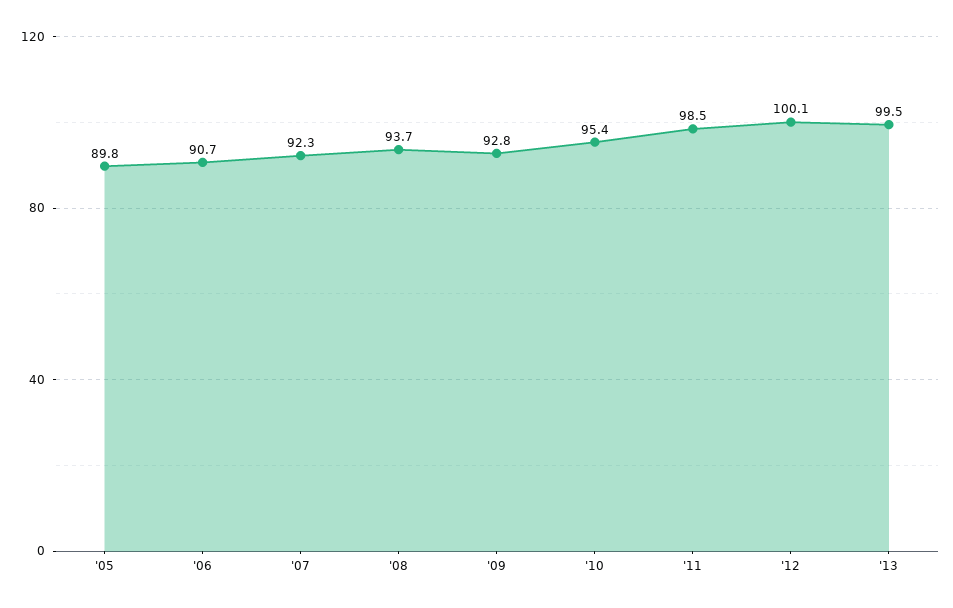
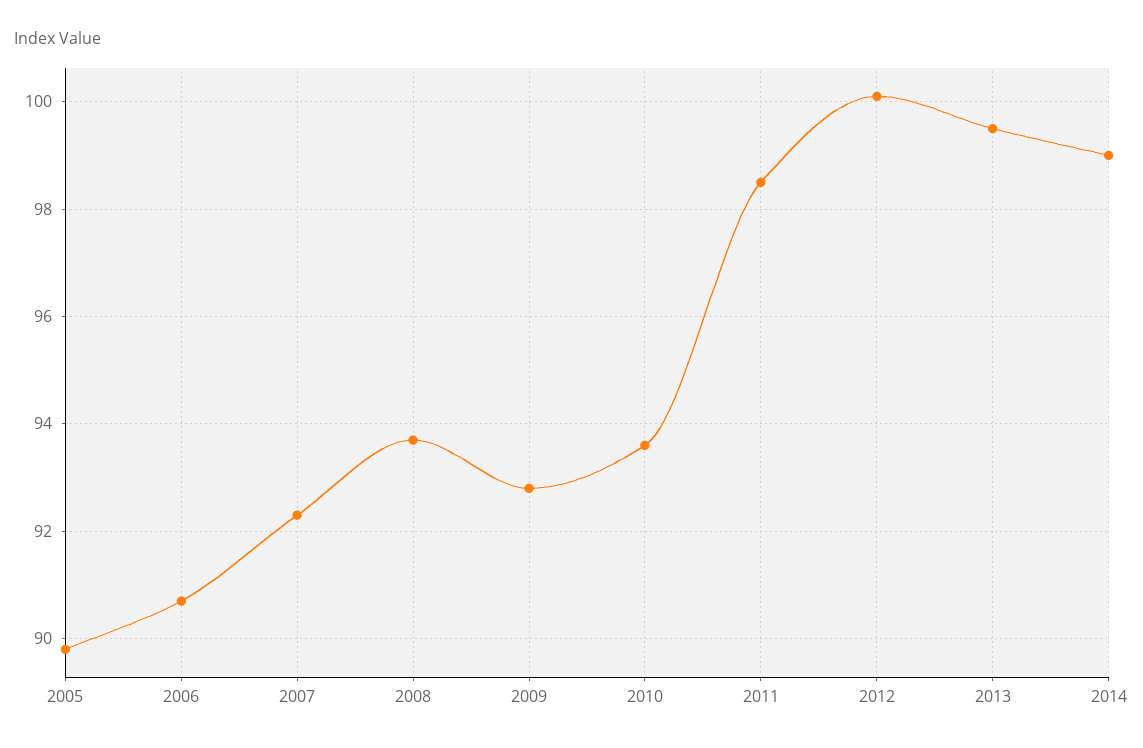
'10: 95.4 -> 93.5
2014: none -> 99

